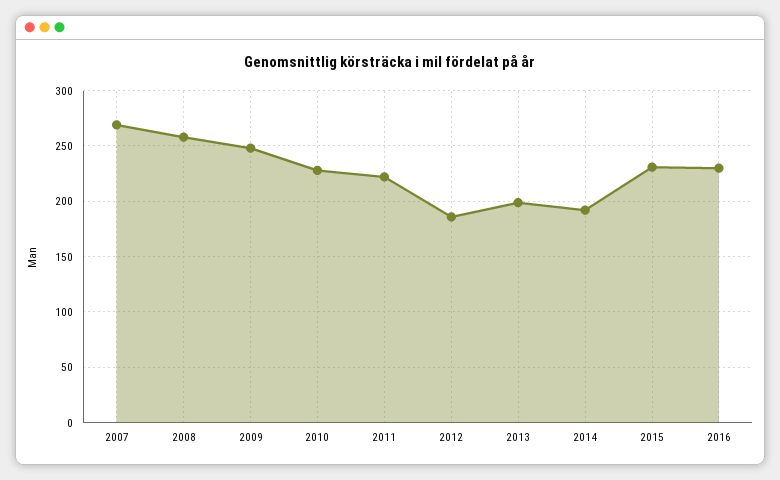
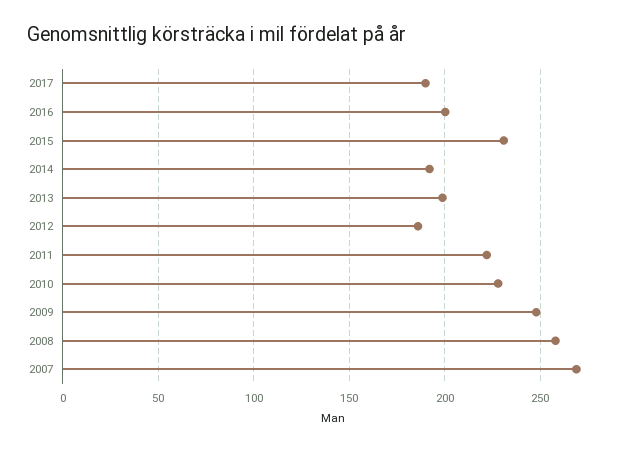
2016: 230 -> 200
2017: none -> 190

